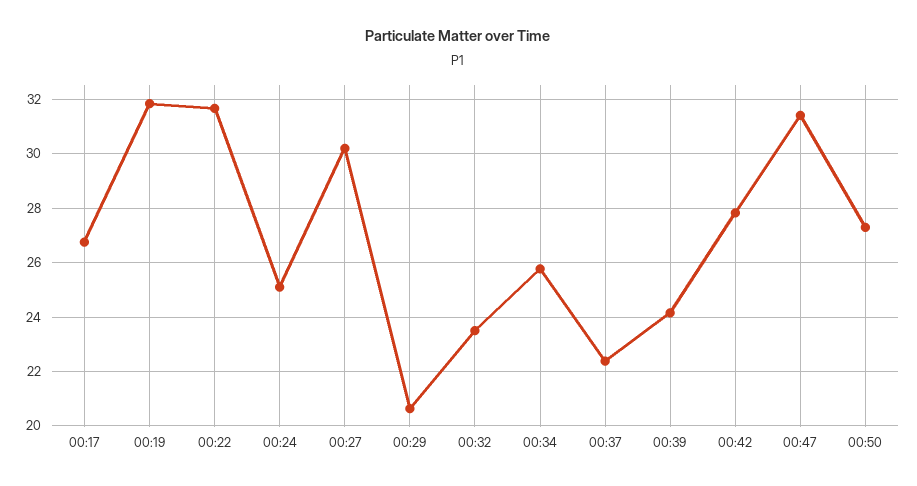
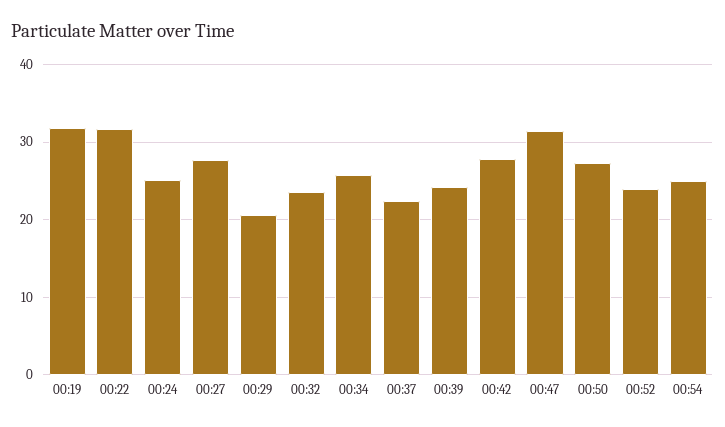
00:17: 26.75 -> none
00:27: 30.25 -> 28
00:52: none -> 24
00:54: none -> 25

